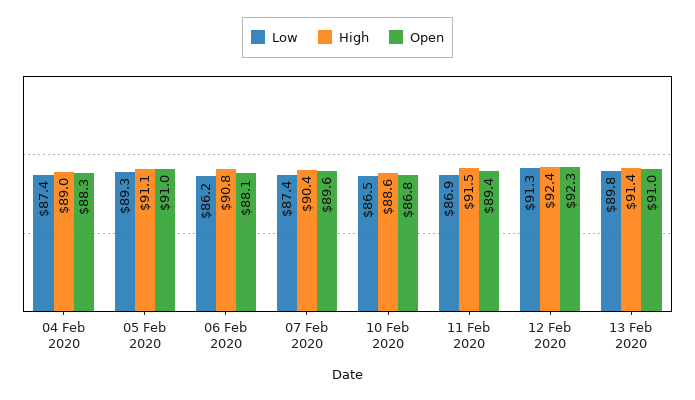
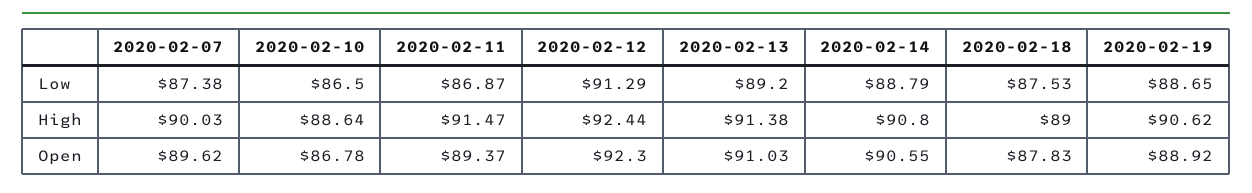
Low, 04 Feb 2020: 87.4 -> none
High, 04 Feb 2020: 89 -> none
Open, 04 Feb 2020: 88.3 -> none
Low, 05 Feb 2020: 89.3 -> none
High, 05 Feb 2020: 91.1 -> none
Open, 05 Feb 2020: 91 -> none
Low, 06 Feb 2020: 86.2 -> none
High, 06 Feb 2020: 90.8 -> none
Open, 06 Feb 2020: 88.1 -> none
High, 07 Feb 2020: 90.4 -> 90.03
Low, 13 Feb 2020: 89.8 -> 89.2
Low, 2020-02-14: none -> 88.79
Low, 2020-02-18: none -> 87.53
Low, 2020-02-19: none -> 88.65
High, 2020-02-14: none -> 90.8
High, 2020-02-18: none -> 89
High, 2020-02-19: none -> 90.62
Open, 2020-02-14: none -> 90.55
Open, 2020-02-18: none -> 87.83
Open, 2020-02-19: none -> 88.92

